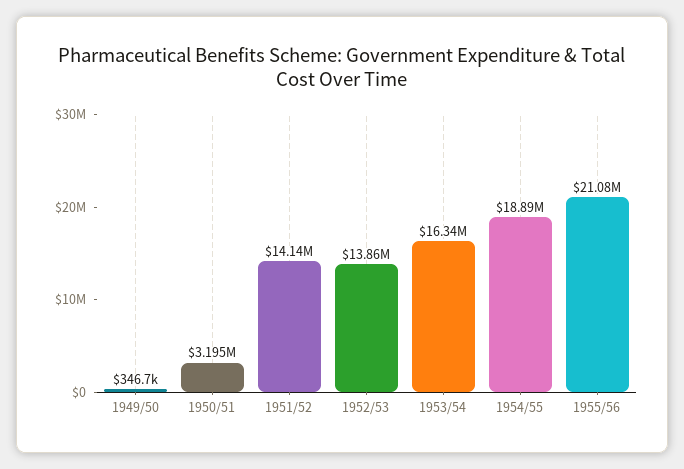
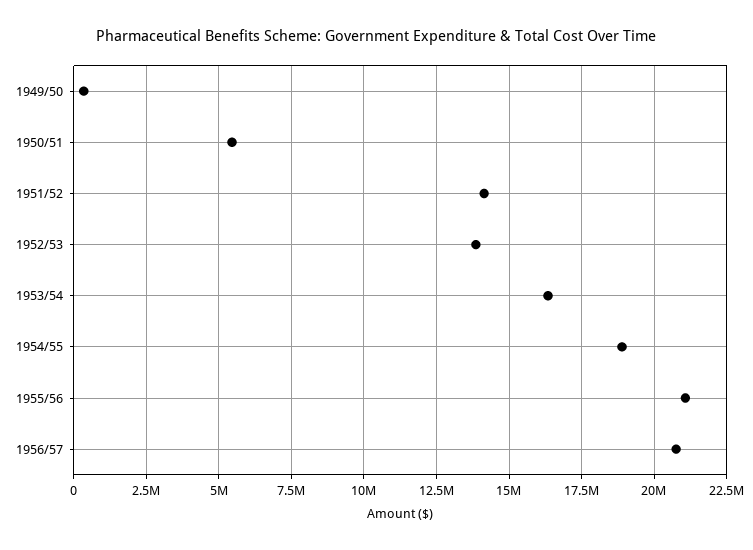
1950/51: 3195000 -> 5500000
1956/57: none -> 20750000

